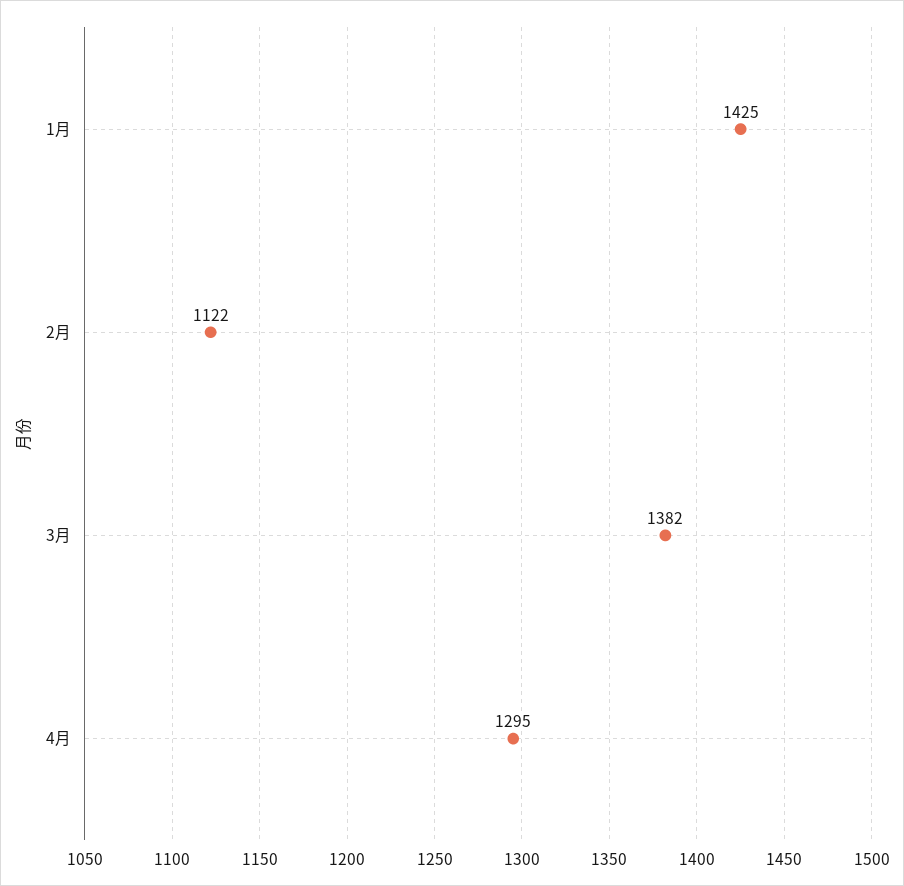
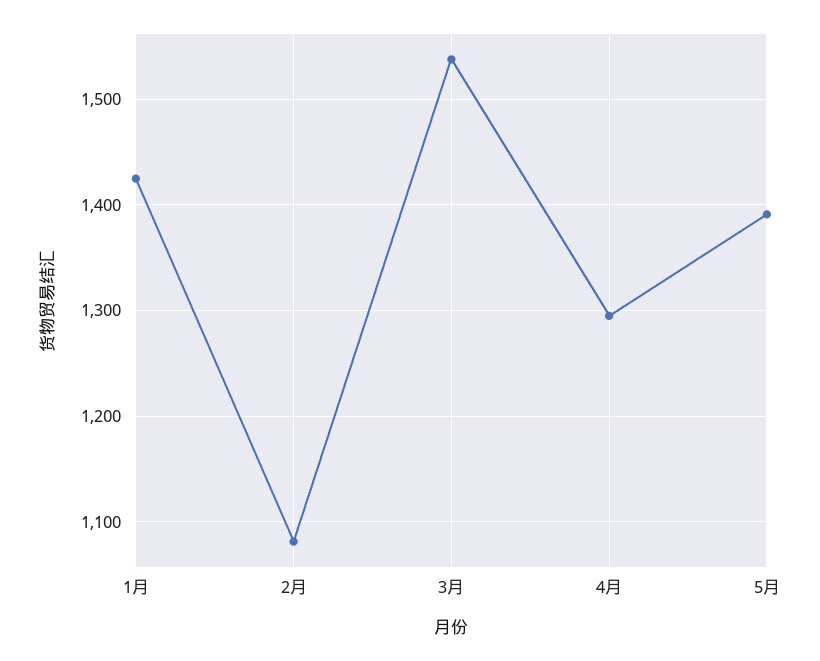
2月: 1122 -> 1080
3月: 1382 -> 1540
5月: none -> 1390

